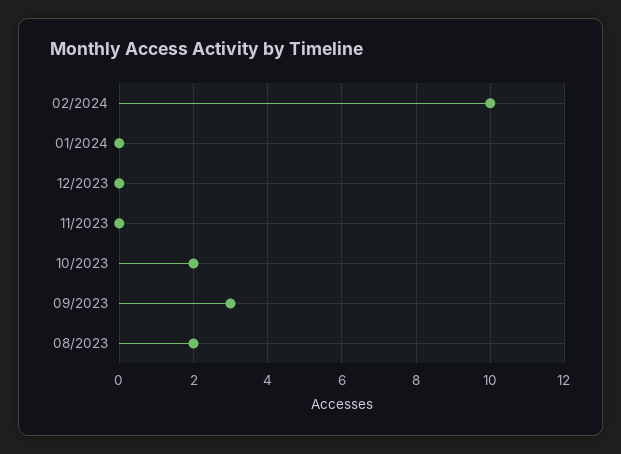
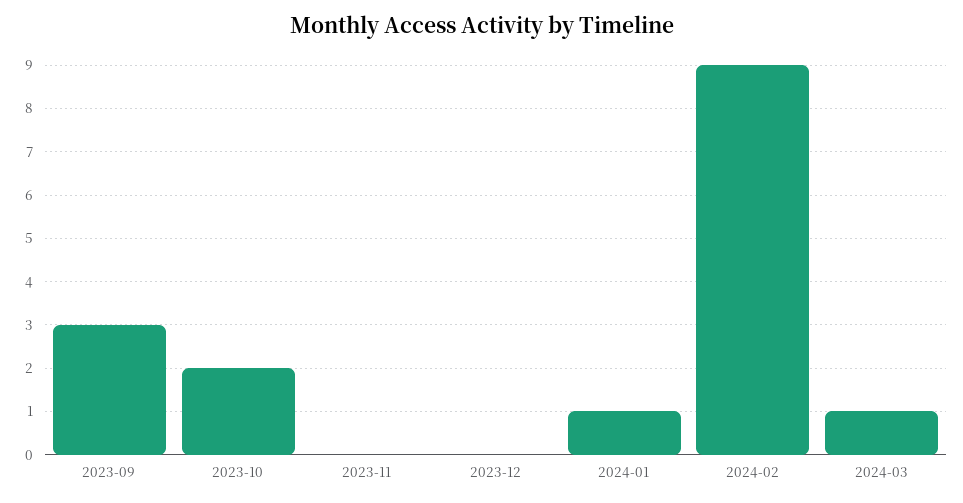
02/2024: 10 -> 9
01/2024: 0 -> 1
08/2023: 2 -> none
2024-03: none -> 1

